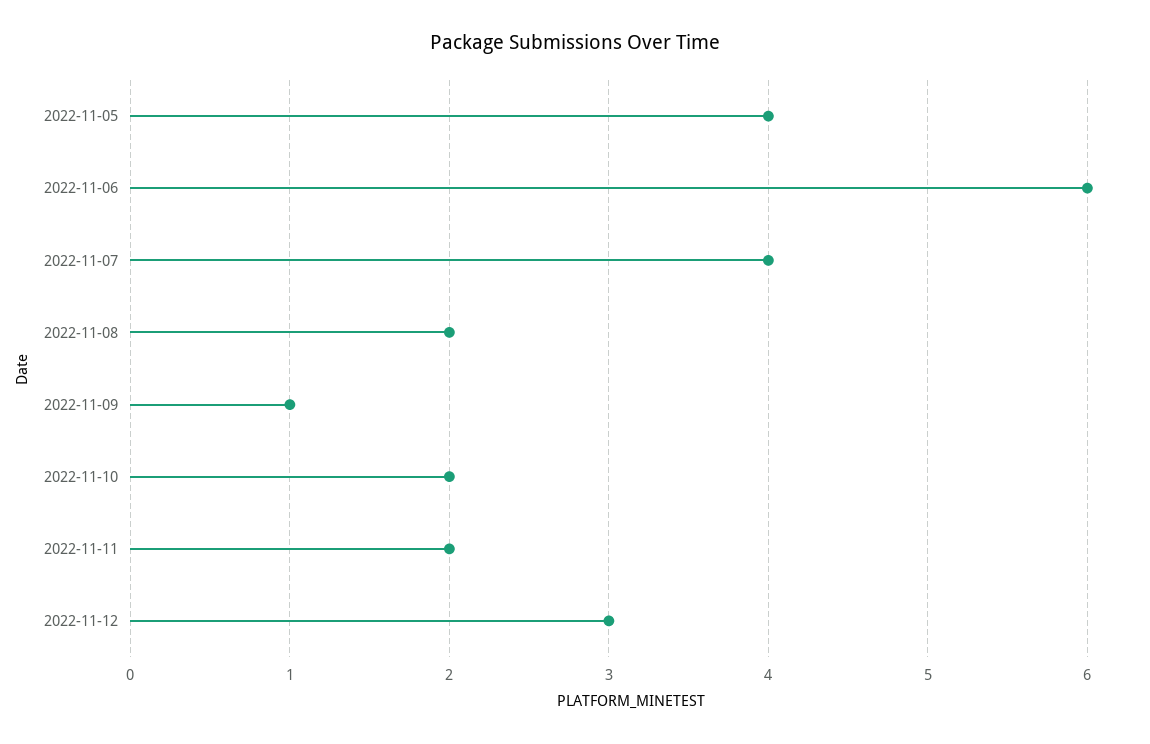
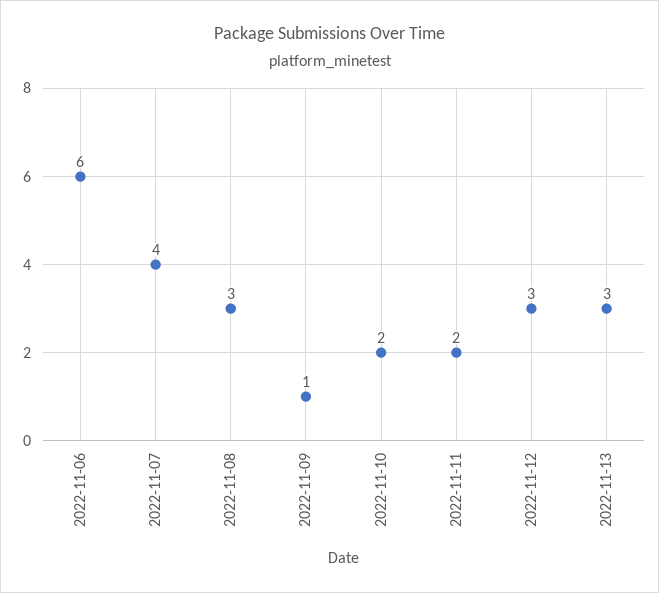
2022-11-05: 4 -> none
2022-11-08: 2 -> 3
2022-11-13: none -> 3

